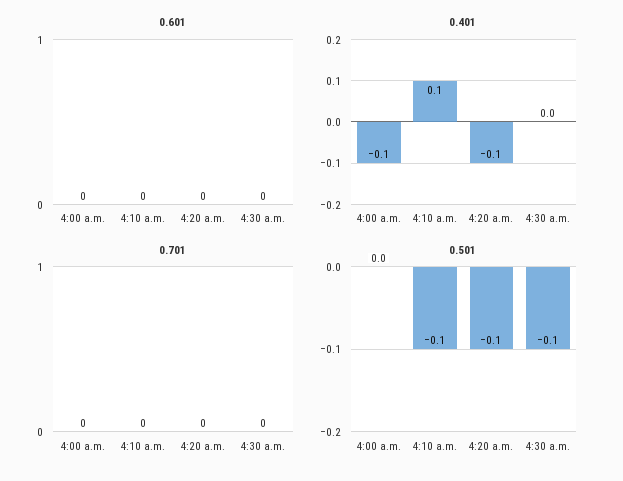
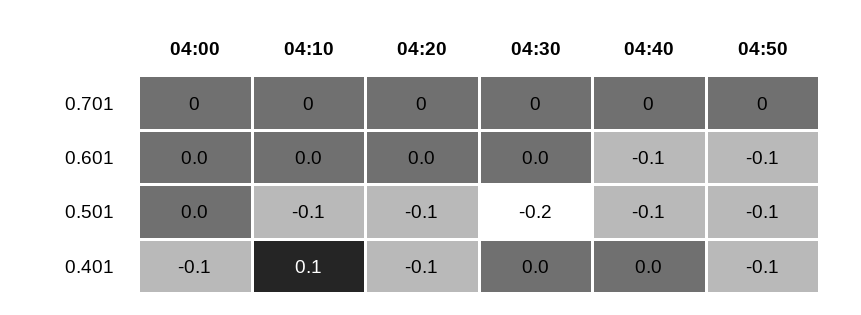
0.501, 4:30 a.m.: -0.1 -> -0.2
0.701, 04:40: none -> 0
0.701, 04:50: none -> 0
0.601, 04:40: none -> -0.1
0.601, 04:50: none -> -0.1
0.501, 04:40: none -> -0.1
0.501, 04:50: none -> -0.1
0.401, 04:40: none -> 0
0.401, 04:50: none -> -0.1

